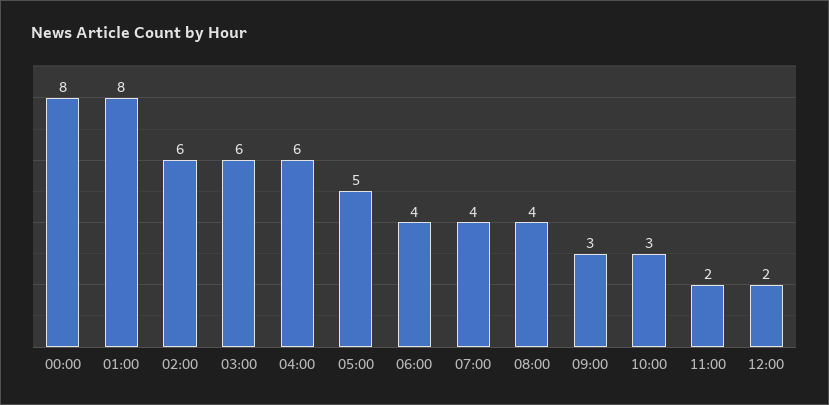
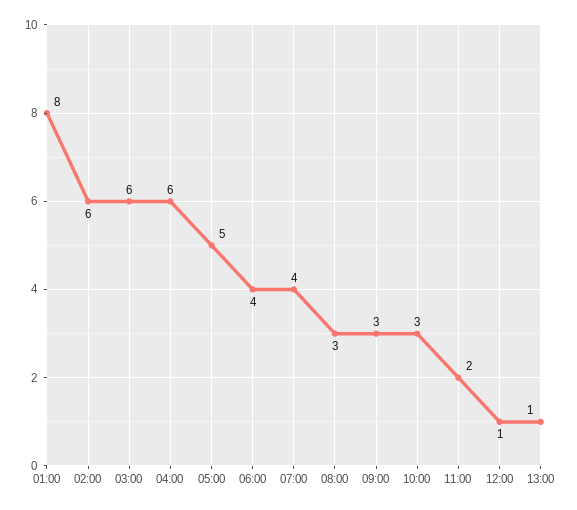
00:00: 8 -> none
08:00: 4 -> 3
12:00: 2 -> 1
13:00: none -> 1

